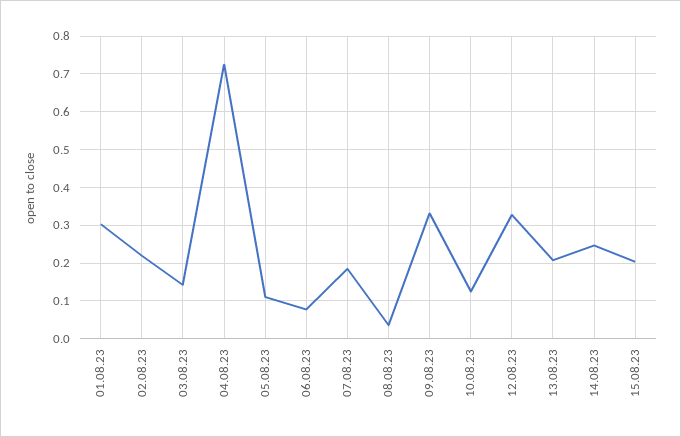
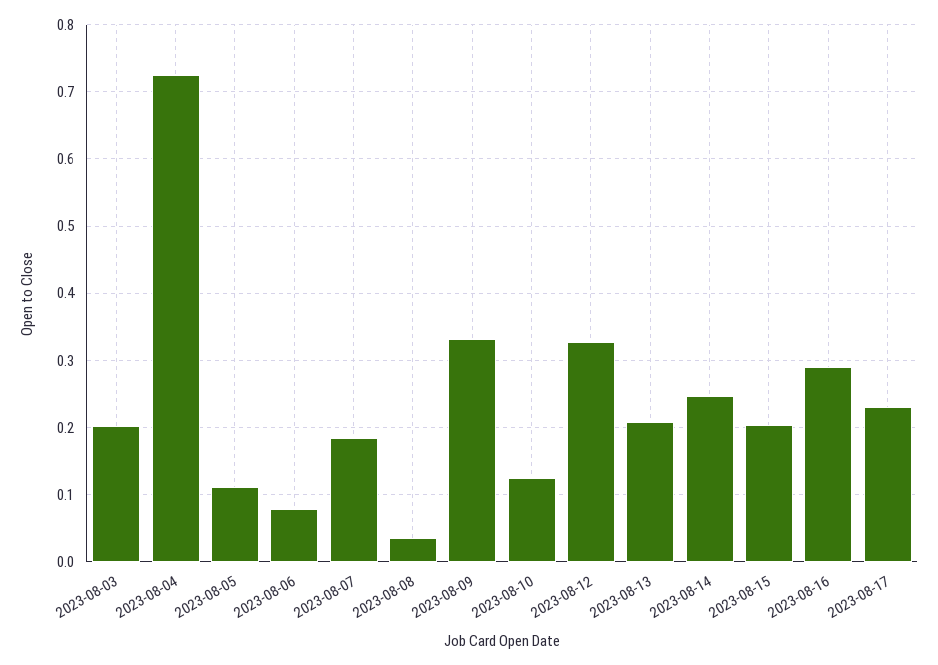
01.08.23: 0.3 -> none
02.08.23: 0.22 -> none
03.08.23: 0.14 -> 0.2
2023-08-16: none -> 0.29
2023-08-17: none -> 0.23

